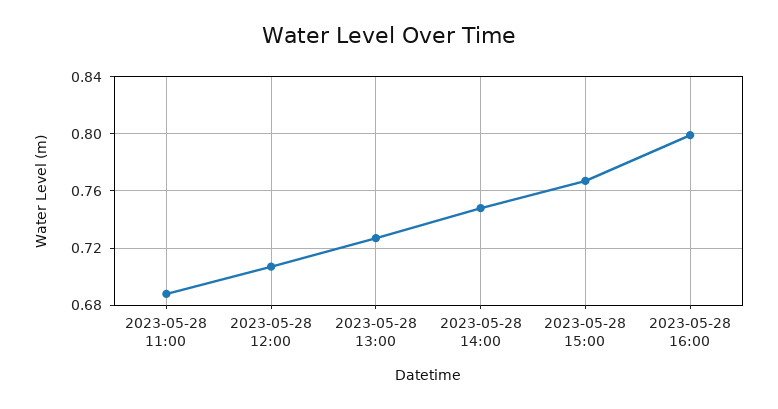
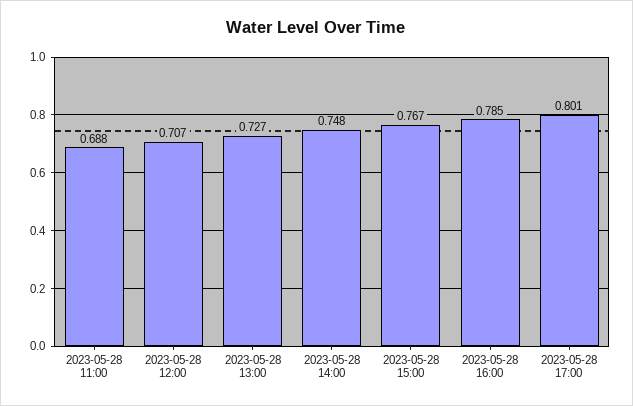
2023-05-28 16:00: 0.8 -> 0.785
2023-05-28 17:00: none -> 0.801

